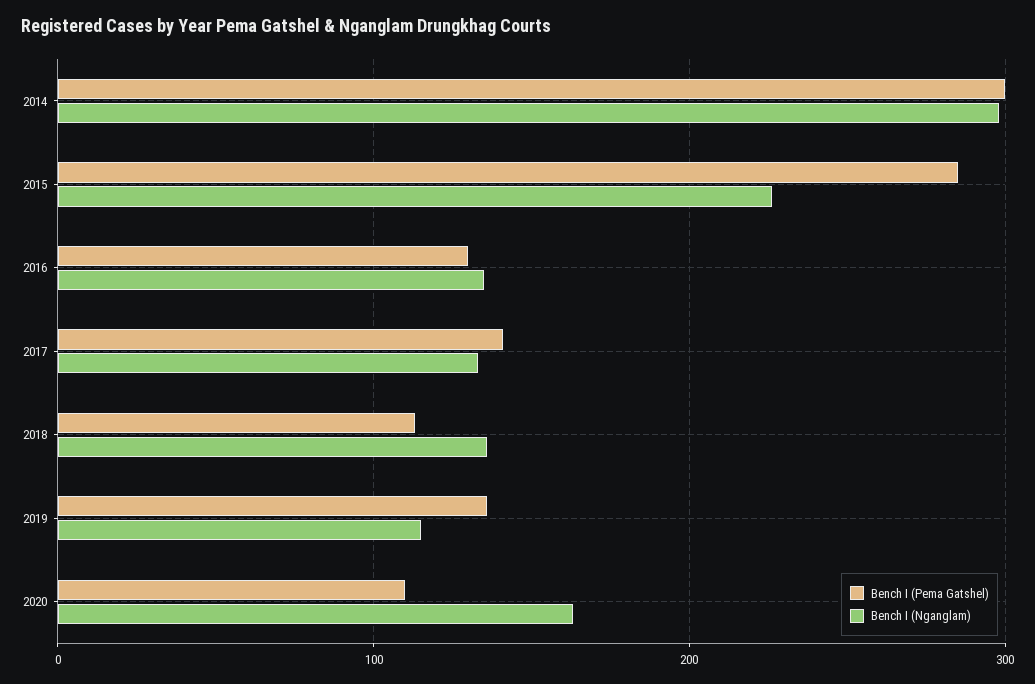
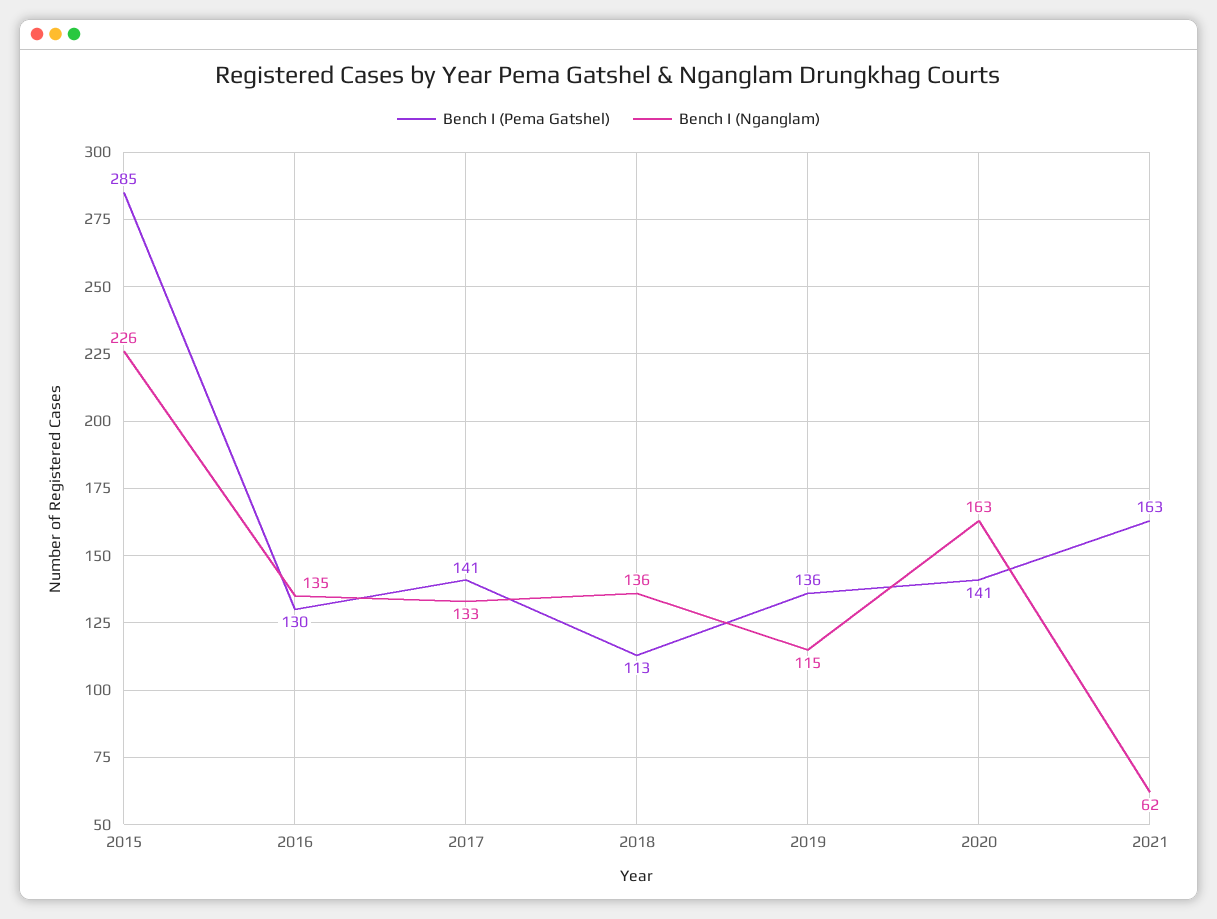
Bench I (Pema Gatshel), 2014: 300 -> none
Bench I (Nganglam), 2014: 300 -> none
Bench I (Pema Gatshel), 2020: 110 -> 141
Bench I (Pema Gatshel), 2021: none -> 163
Bench I (Nganglam), 2021: none -> 62

